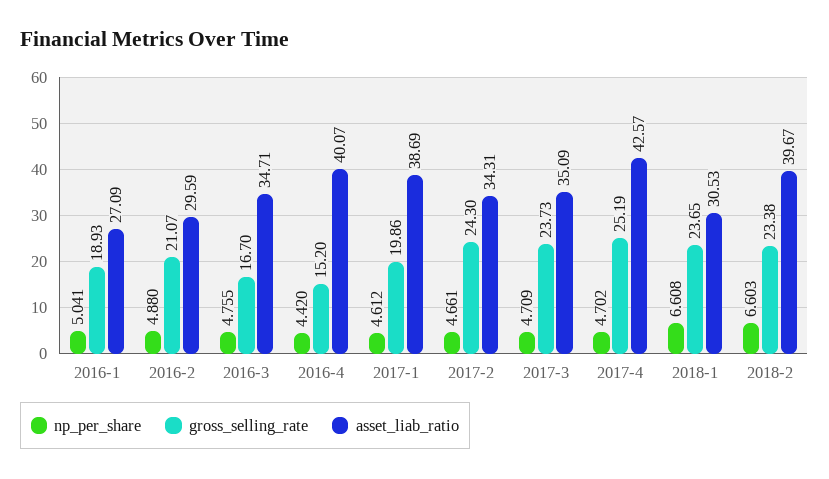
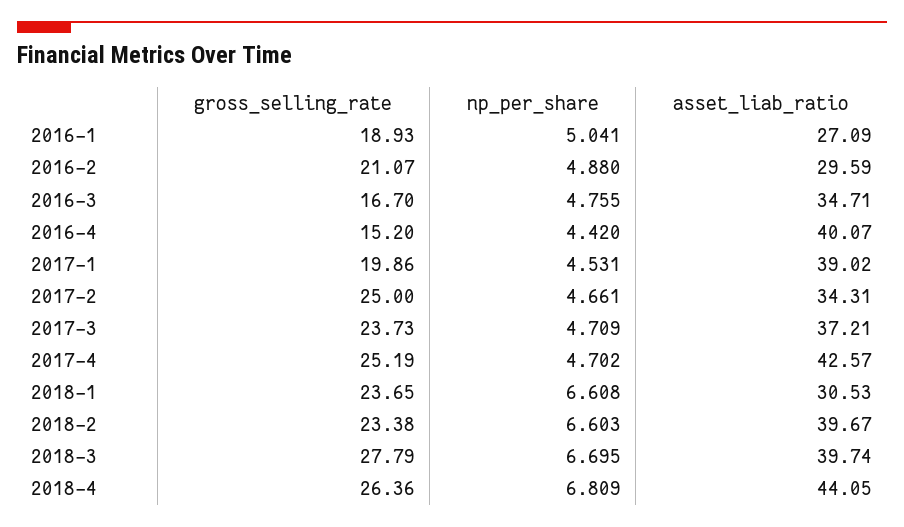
np_per_share, 2017-1: 4.612 -> 4.531
asset_liab_ratio, 2017-1: 38.69 -> 39.02
gross_selling_rate, 2017-2: 24.3 -> 25
asset_liab_ratio, 2017-3: 35.09 -> 37.21
gross_selling_rate, 2018-3: none -> 27.79
np_per_share, 2018-3: none -> 6.695
asset_liab_ratio, 2018-3: none -> 39.74
gross_selling_rate, 2018-4: none -> 26.36
np_per_share, 2018-4: none -> 6.809
asset_liab_ratio, 2018-4: none -> 44.05

